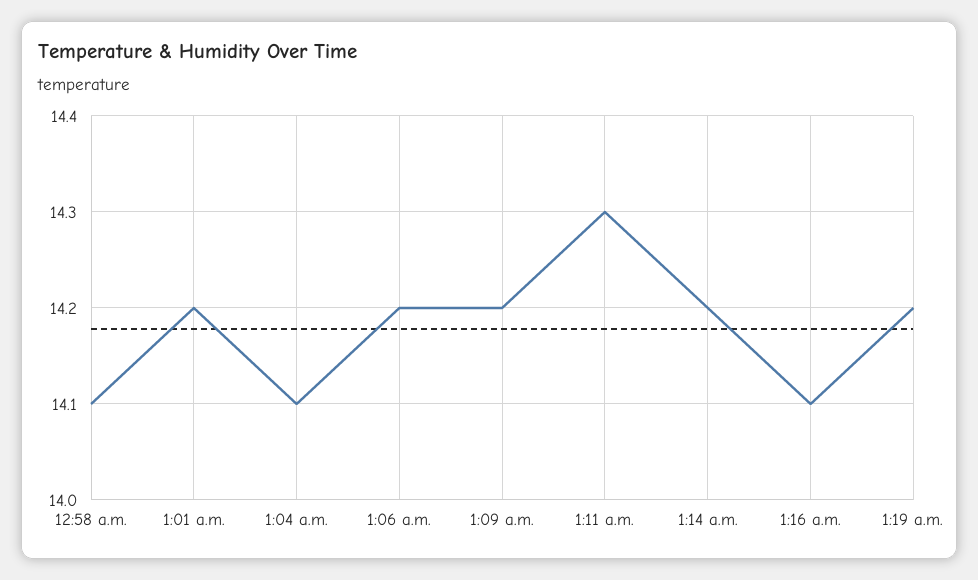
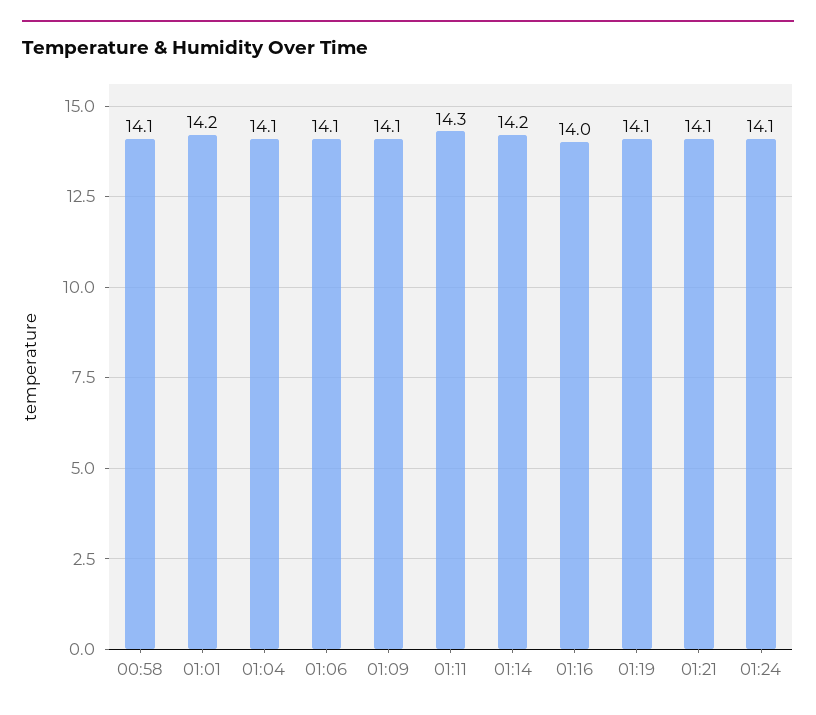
1:06 a.m.: 14.2 -> 14.1
1:09 a.m.: 14.2 -> 14.1
1:16 a.m.: 14.1 -> 14
1:19 a.m.: 14.2 -> 14.1
01:21: none -> 14.1
01:24: none -> 14.1

